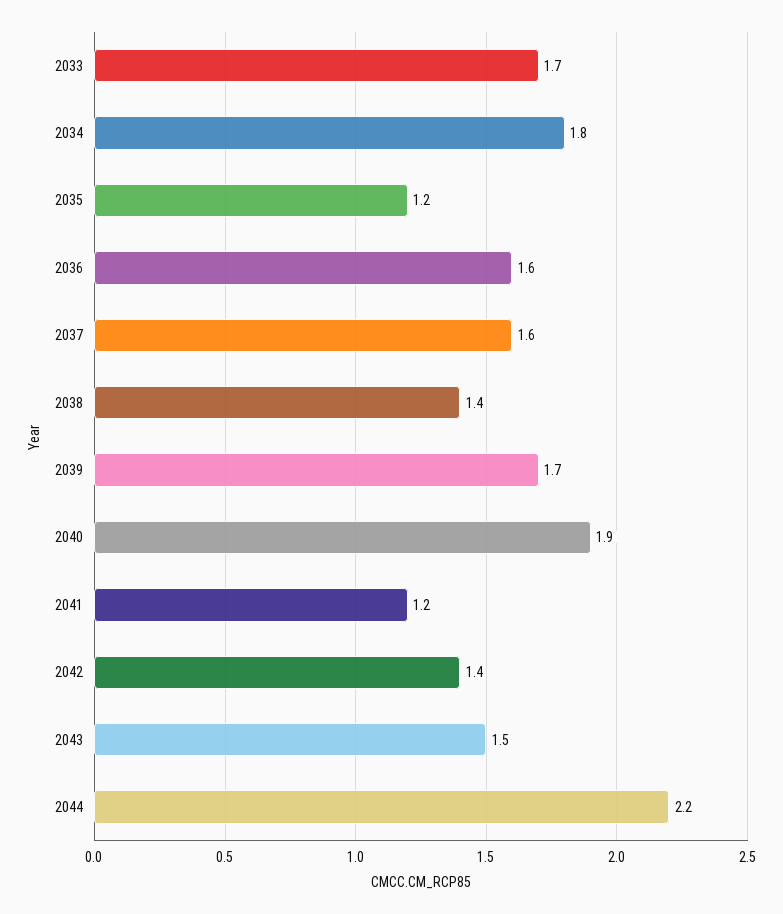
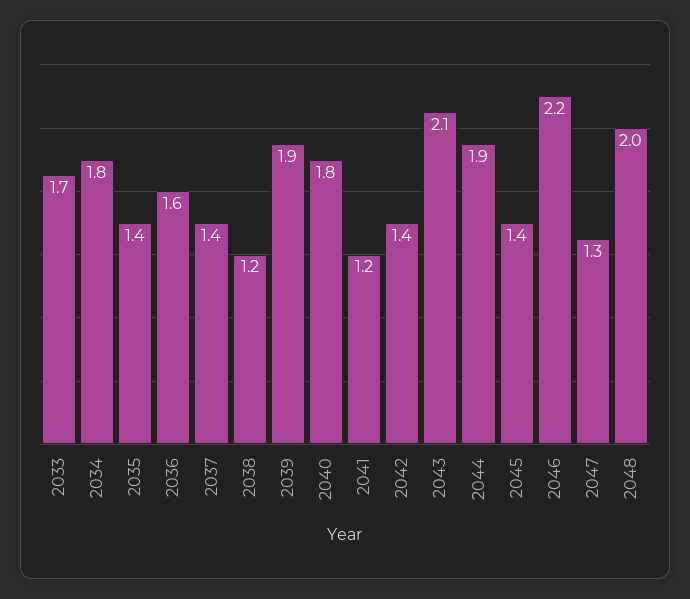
2035: 1.2 -> 1.4
2037: 1.6 -> 1.4
2038: 1.4 -> 1.2
2039: 1.7 -> 1.9
2040: 1.9 -> 1.8
2043: 1.5 -> 2.1
2044: 2.2 -> 1.9
2045: none -> 1.4
2046: none -> 2.2
2047: none -> 1.3
2048: none -> 2

